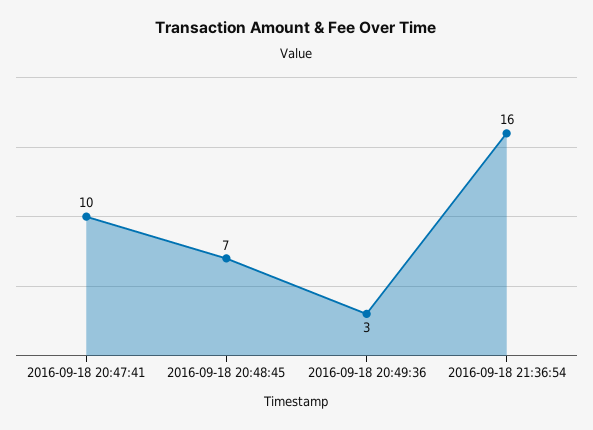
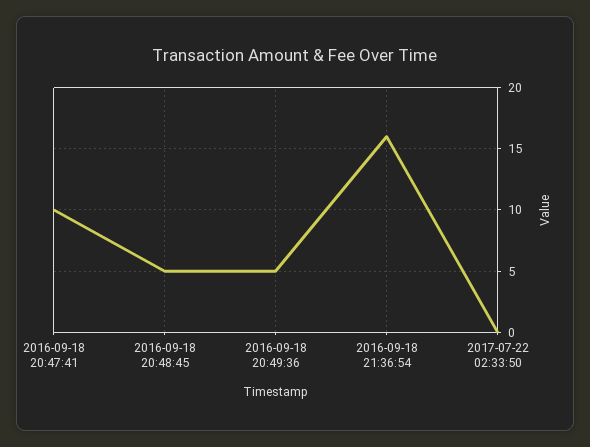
2016-09-18 20:48:45: 7 -> 5
2016-09-18 20:49:36: 3 -> 5
2017-07-22 02:33:50: none -> 0

